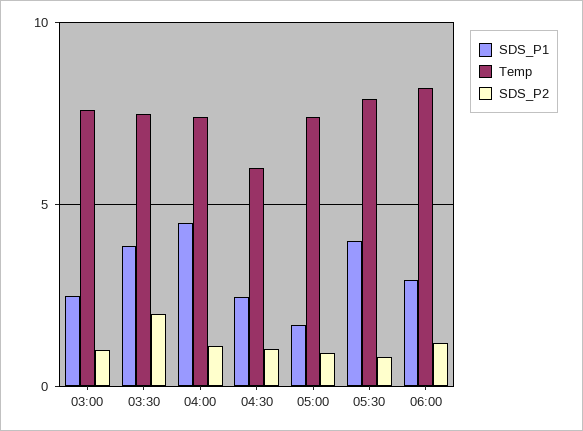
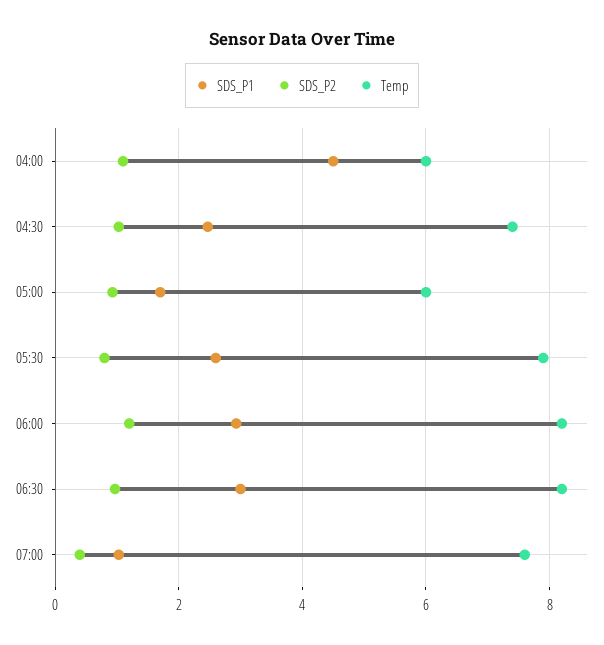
SDS_P1, 03:00: 2.5 -> none
Temp, 03:00: 7.5 -> none
SDS_P2, 03:00: 1 -> none
SDS_P1, 03:30: 4 -> none
Temp, 03:30: 7.5 -> none
SDS_P2, 03:30: 2 -> none
Temp, 04:00: 7.5 -> 6
Temp, 04:30: 6 -> 7.4
Temp, 05:00: 7.5 -> 6
SDS_P1, 05:30: 4 -> 2.6
SDS_P1, 06:30: none -> 3
SDS_P2, 06:30: none -> 1
Temp, 06:30: none -> 8.2
SDS_P1, 07:00: none -> 1
SDS_P2, 07:00: none -> 0.4
Temp, 07:00: none -> 7.6

